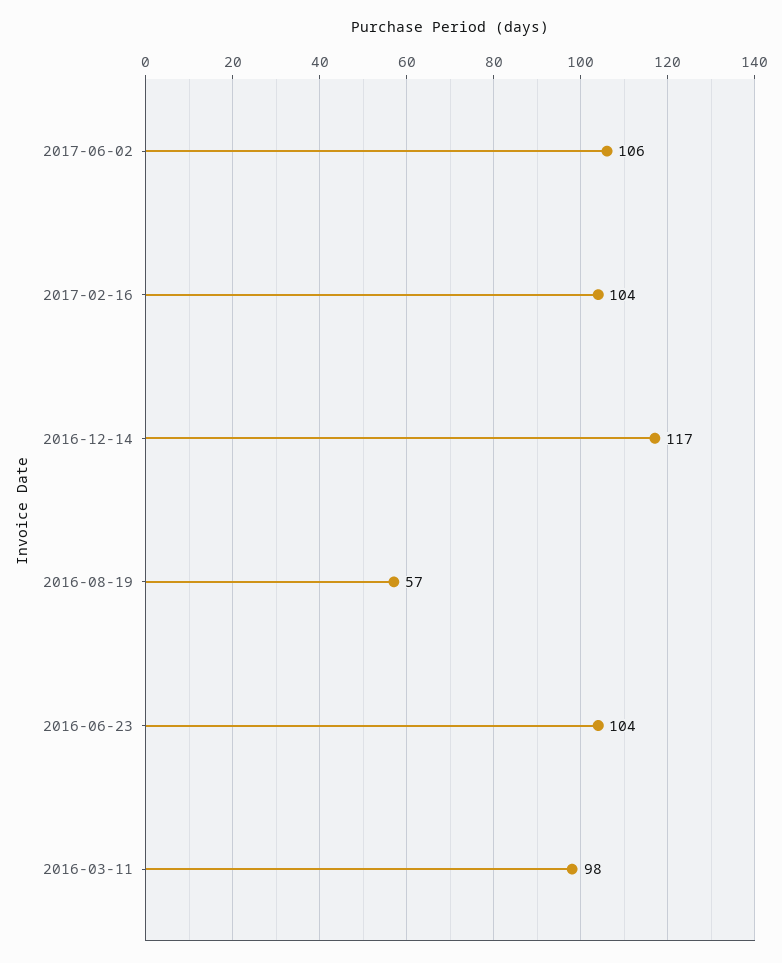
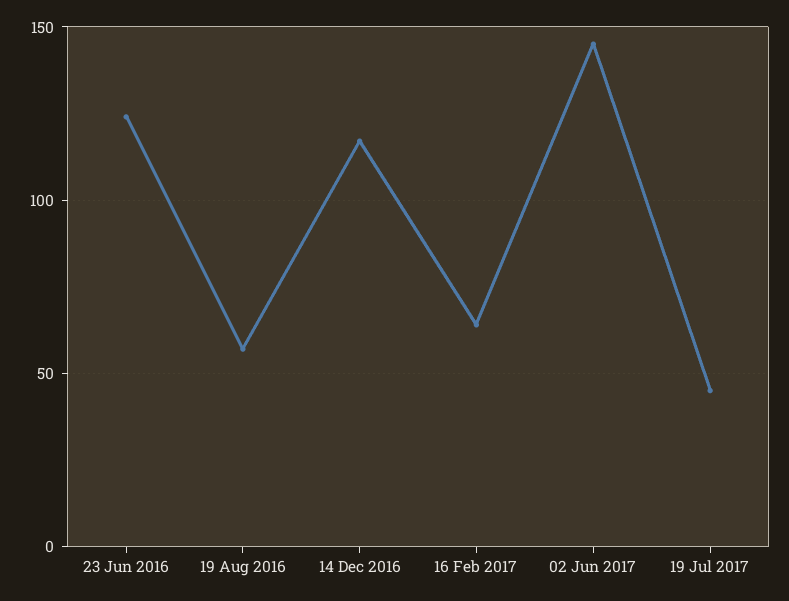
2017-06-02: 106 -> 145
2017-02-16: 104 -> 65
2016-06-23: 104 -> 125
2016-03-11: 98 -> none
19 Jul 2017: none -> 45

